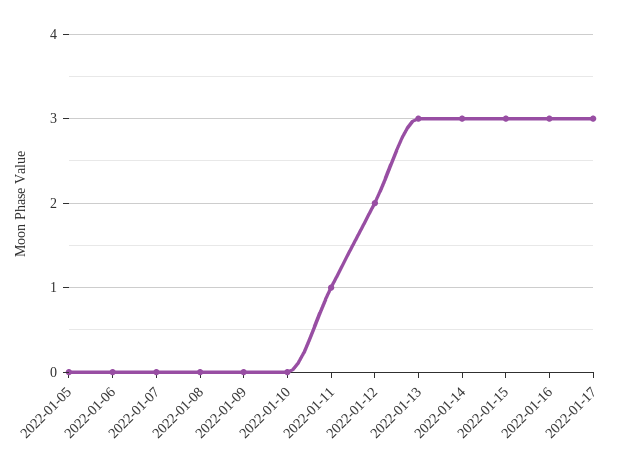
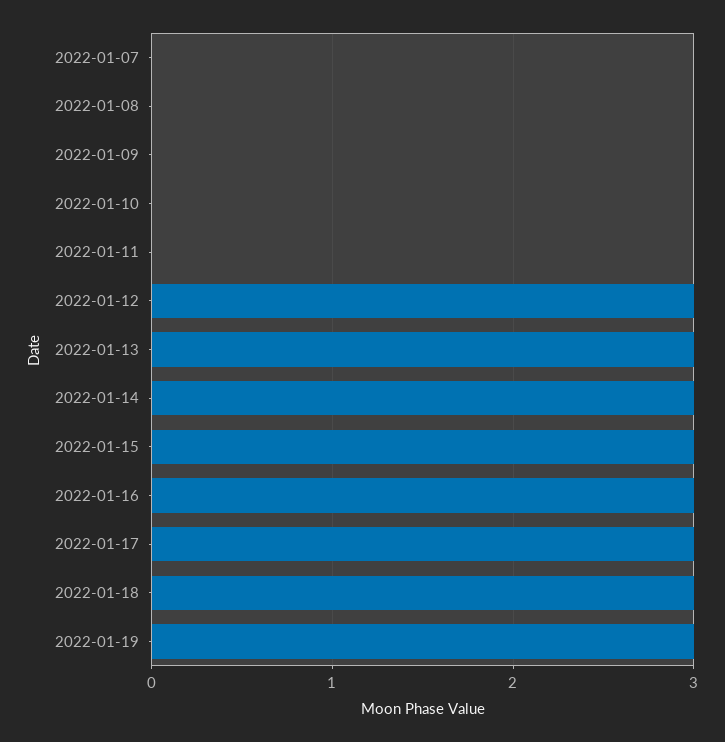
2022-01-05: 0 -> none
2022-01-06: 0 -> none
2022-01-11: 1 -> 0
2022-01-12: 2 -> 3
2022-01-18: none -> 3
2022-01-19: none -> 3

